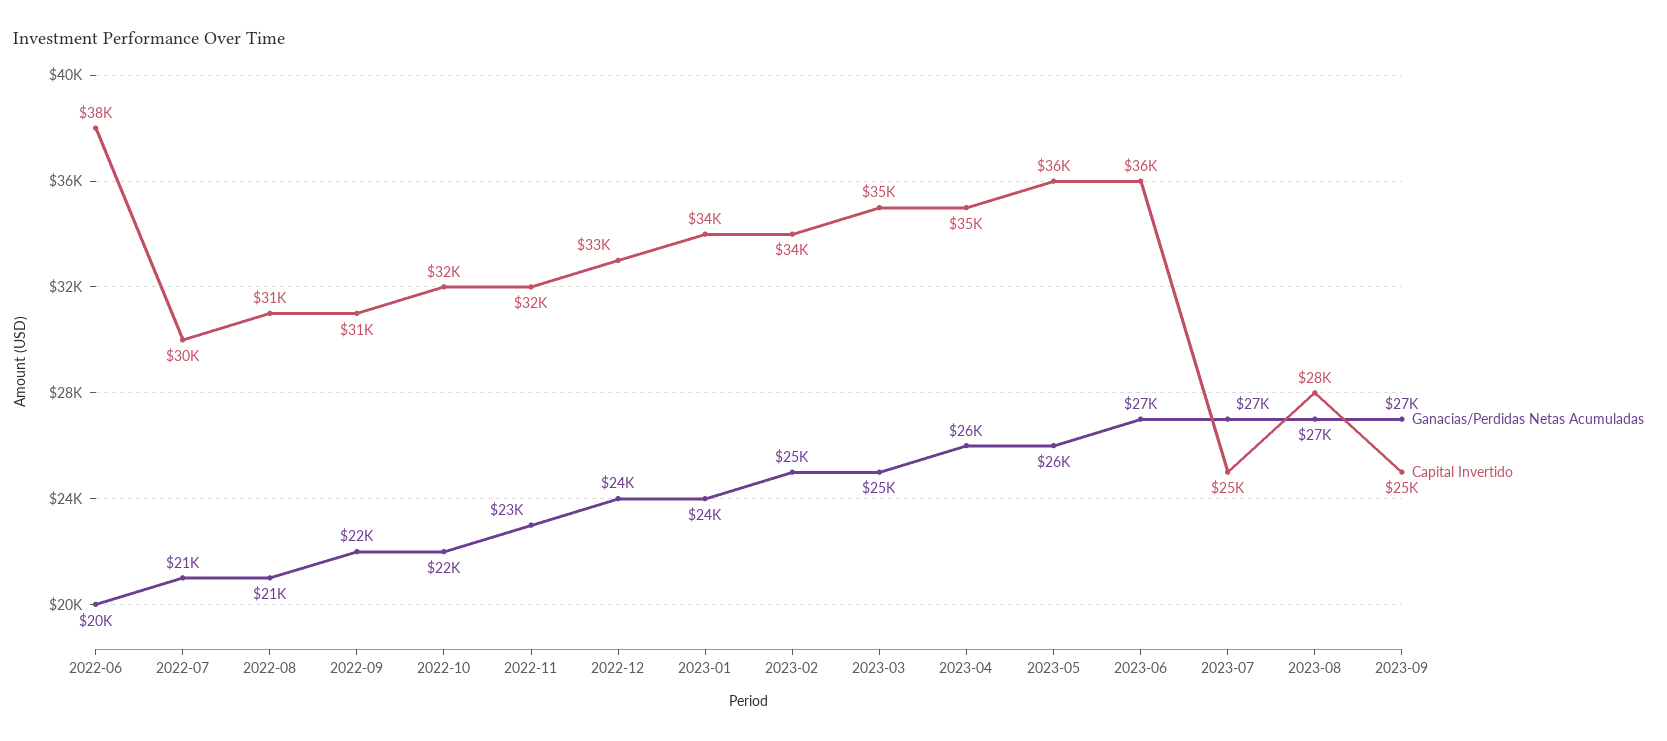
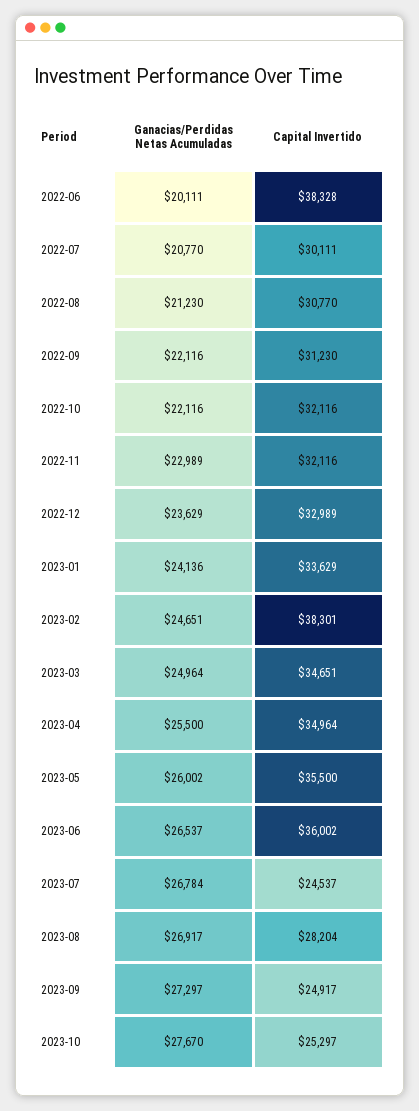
Capital Invertido, 2023-02: 34000 -> 38301
Ganacias/Perdidas Netas Acumuladas, 2023-10: none -> 27670
Capital Invertido, 2023-10: none -> 25297

